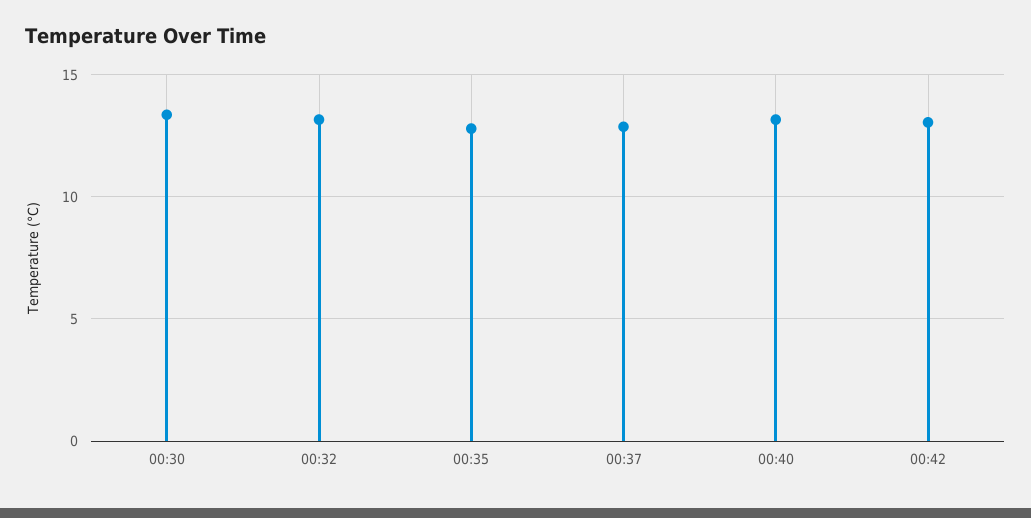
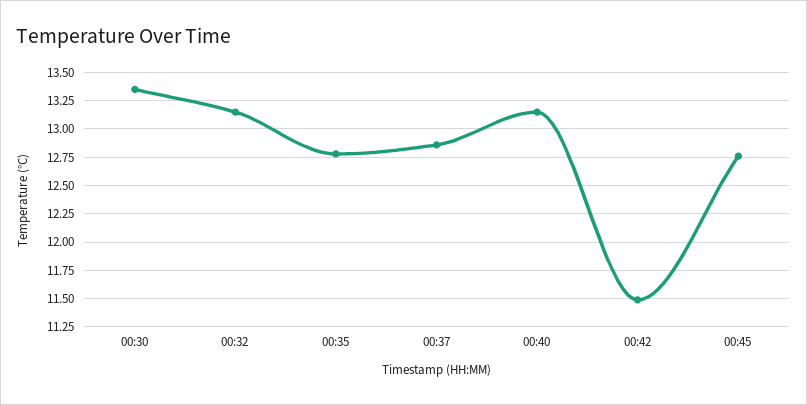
00:42: 13 -> 11.5
00:45: none -> 12.75

